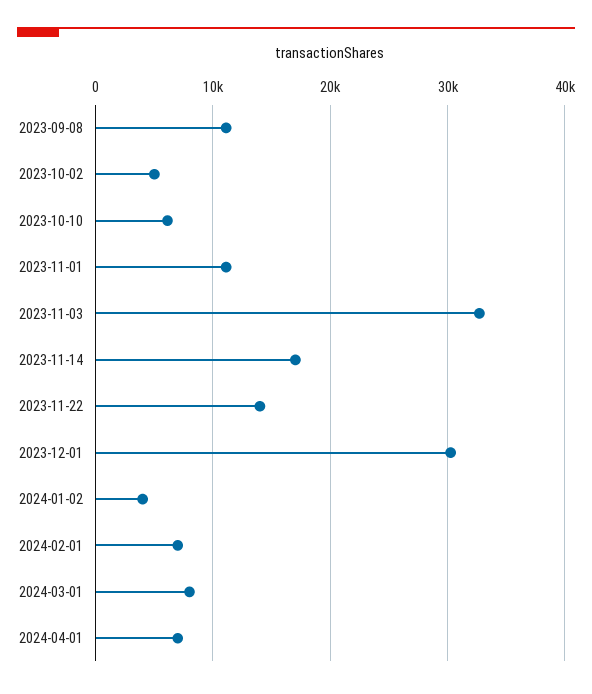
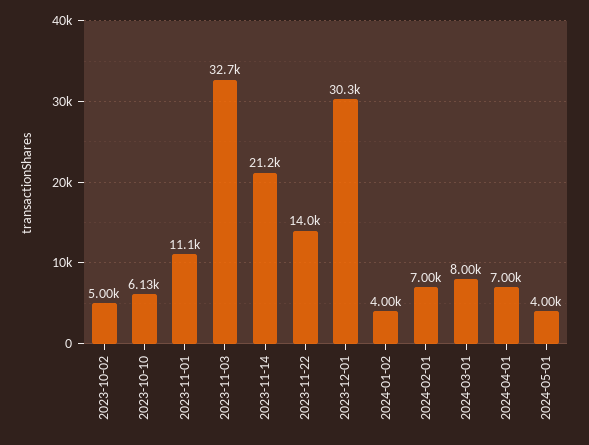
2023-09-08: 11000 -> none
2023-11-14: 17000 -> 21200
2024-05-01: none -> 4000

